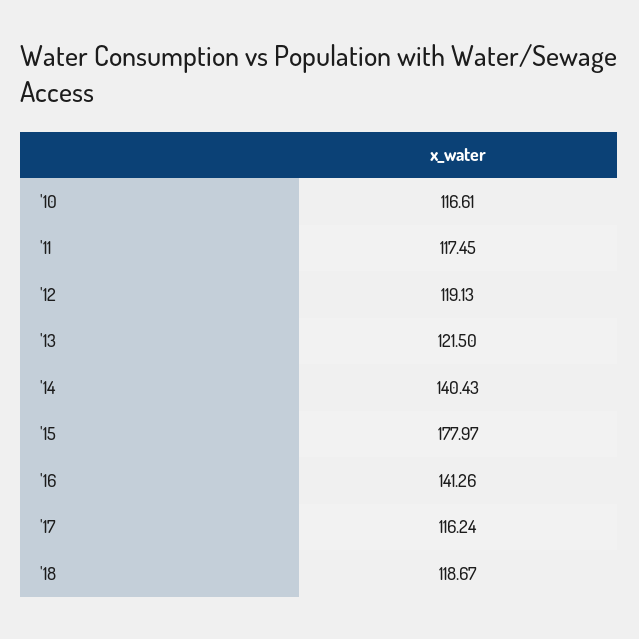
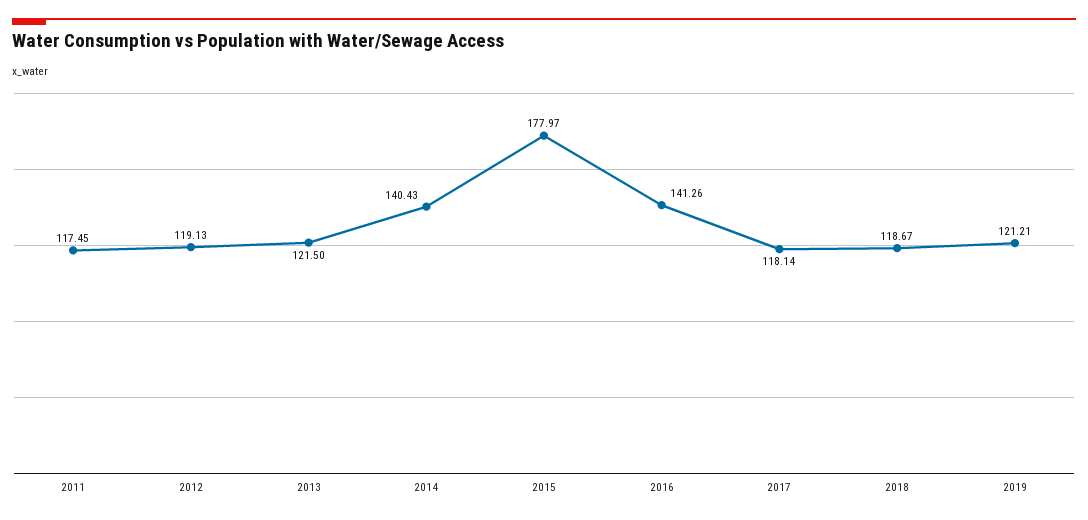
'10: 116.61 -> none
'17: 116.24 -> 118.14
2019: none -> 121.21

